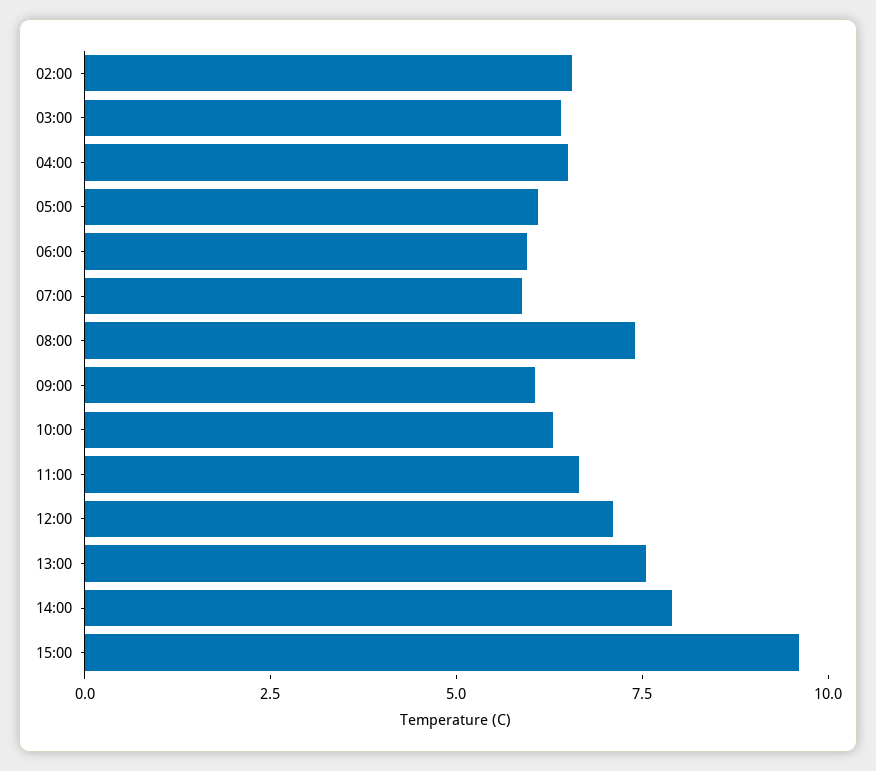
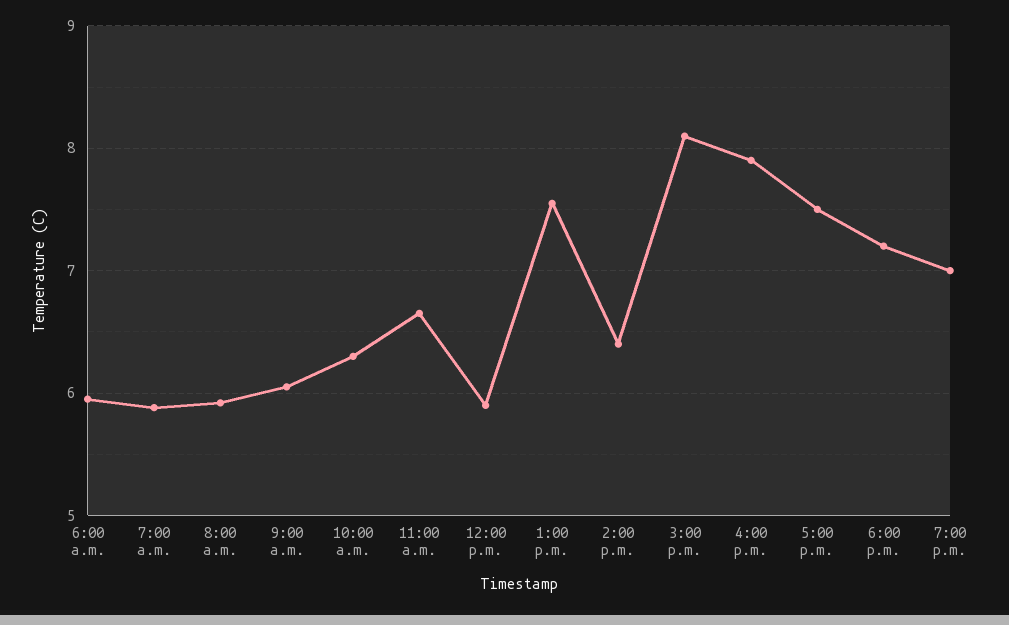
02:00: 6.5 -> none
03:00: 6.5 -> none
04:00: 6.5 -> none
05:00: 6 -> none
08:00: 7.5 -> 5.9
12:00: 7 -> 5.9
14:00: 8 -> 6.4
15:00: 9.5 -> 8.1
4:00 p.m.: none -> 7.9
5:00 p.m.: none -> 7.5
6:00 p.m.: none -> 7.2
7:00 p.m.: none -> 7

